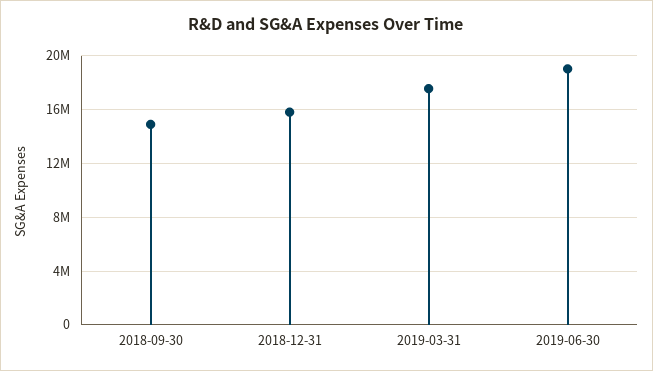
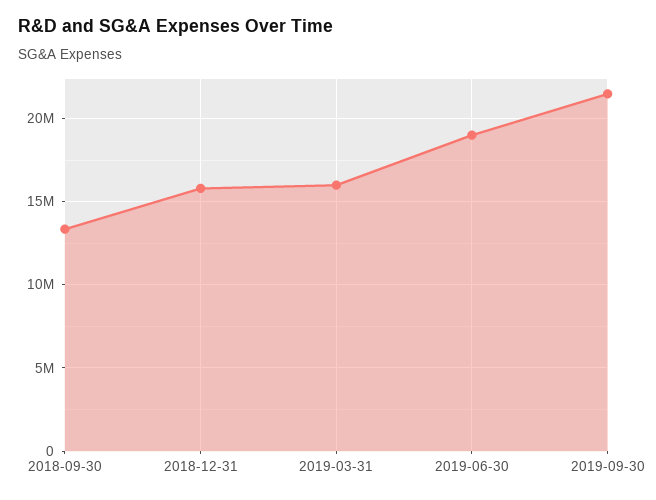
2018-09-30: 15000000 -> 13500000
2019-03-31: 17500000 -> 16000000
2019-09-30: none -> 21500000

